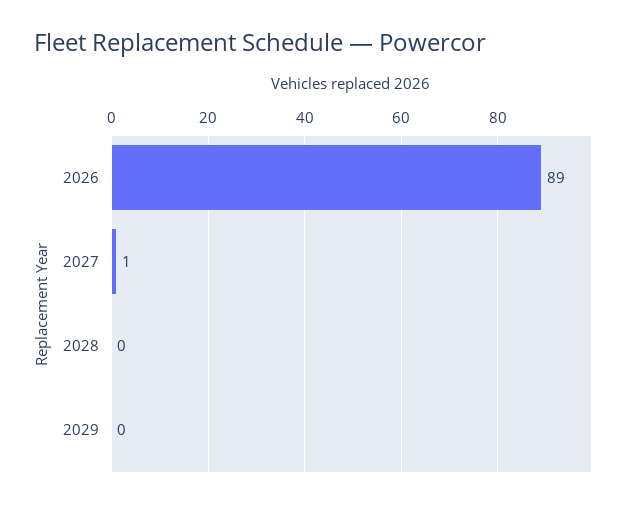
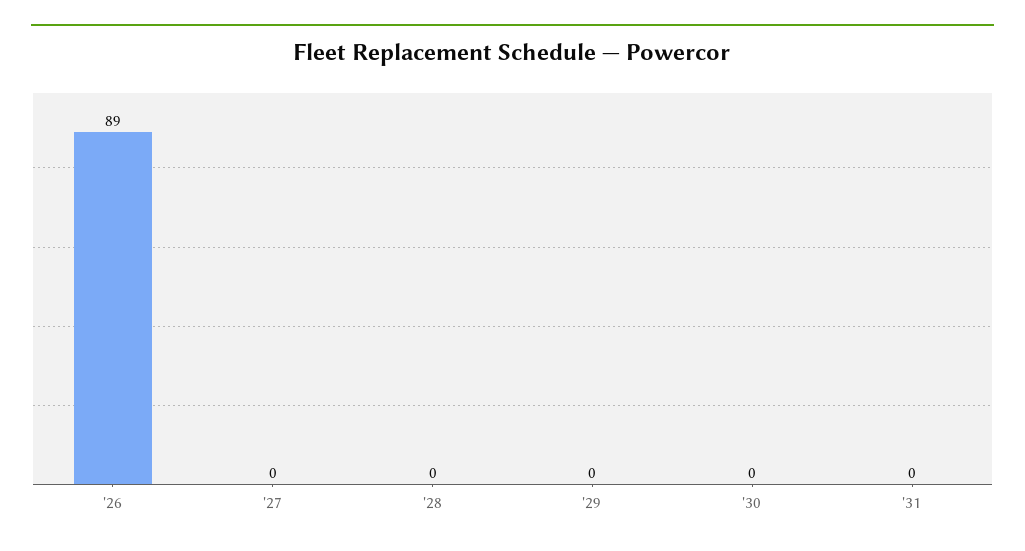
2027: 1 -> 0
'30: none -> 0
'31: none -> 0

